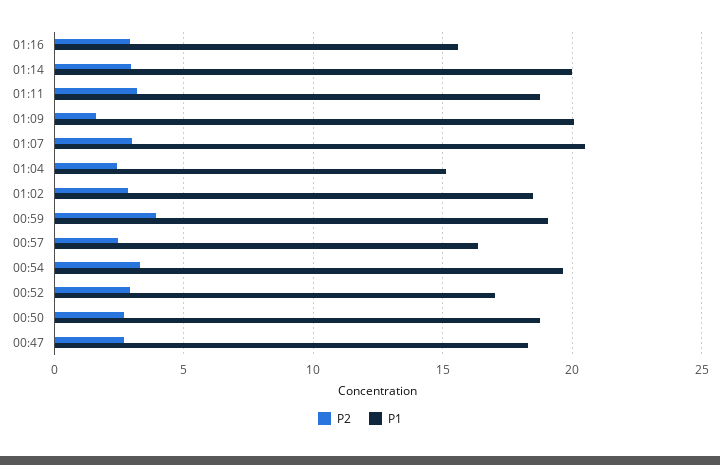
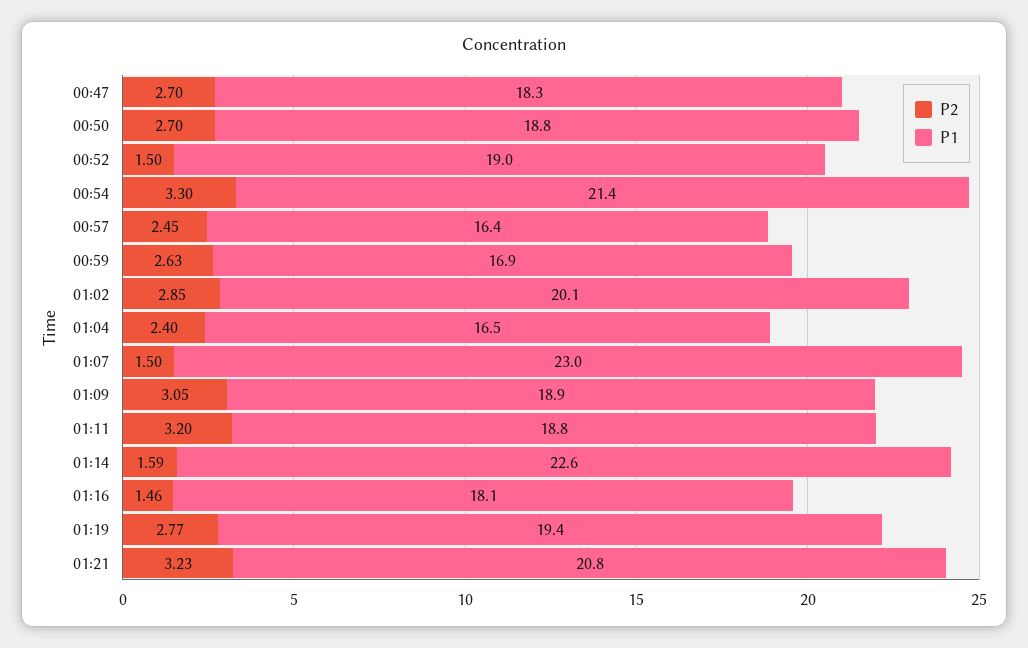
P2, 01:16: 3 -> 1.46
P1, 01:16: 15.5 -> 18.1
P2, 01:14: 3 -> 1.59
P1, 01:14: 20 -> 22.6
P2, 01:09: 1.5 -> 3.05
P1, 01:09: 20 -> 18.9
P2, 01:07: 3 -> 1.5
P1, 01:07: 20.5 -> 23
P1, 01:04: 15 -> 16.5
P1, 01:02: 18.5 -> 20.1
P2, 00:59: 4 -> 2.63
P1, 00:59: 19 -> 16.9
P1, 00:54: 19.5 -> 21.4
P2, 00:52: 3 -> 1.5
P1, 00:52: 17 -> 19
P2, 01:19: none -> 2.77
P1, 01:19: none -> 19.4
P2, 01:21: none -> 3.23
P1, 01:21: none -> 20.8

